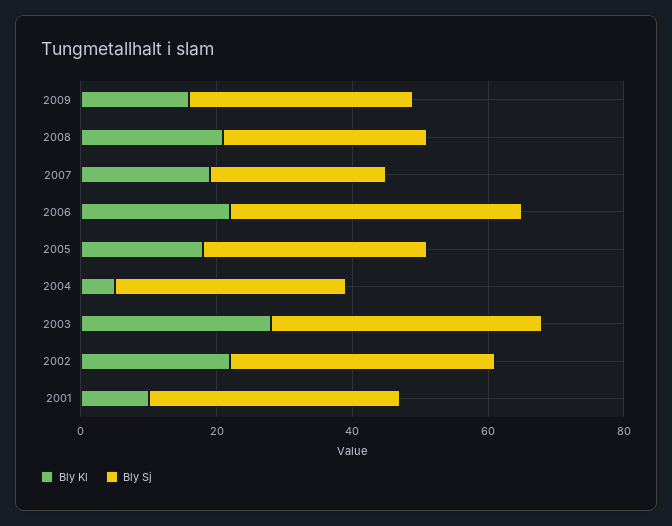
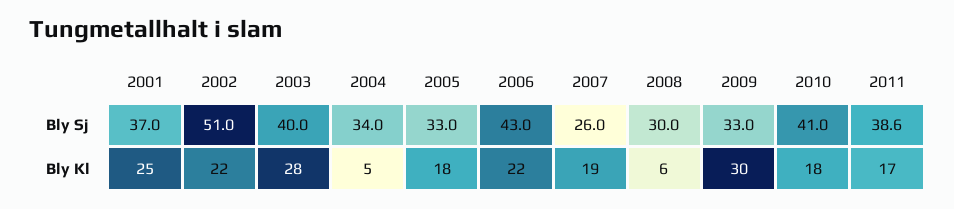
Bly Kl, 2009: 15 -> 30
Bly Kl, 2008: 20 -> 6
Bly Sj, 2002: 40 -> 51
Bly Kl, 2001: 10 -> 25
Bly Sj, 2010: none -> 41
Bly Sj, 2011: none -> 38.6
Bly Kl, 2010: none -> 18
Bly Kl, 2011: none -> 17

